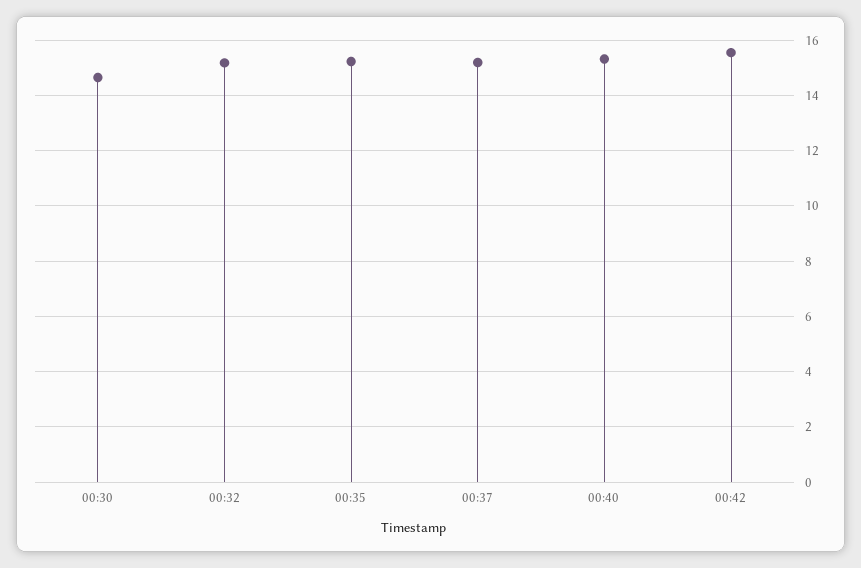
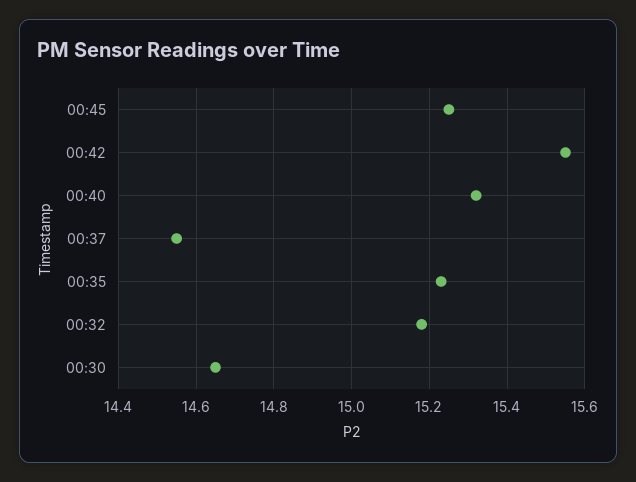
00:37: 15.25 -> 14.55
00:45: none -> 15.25

